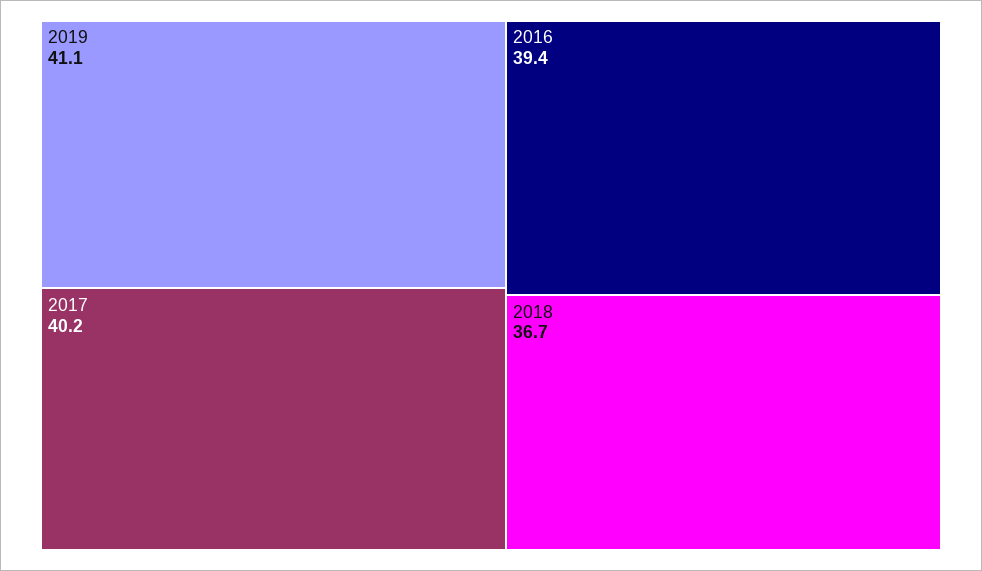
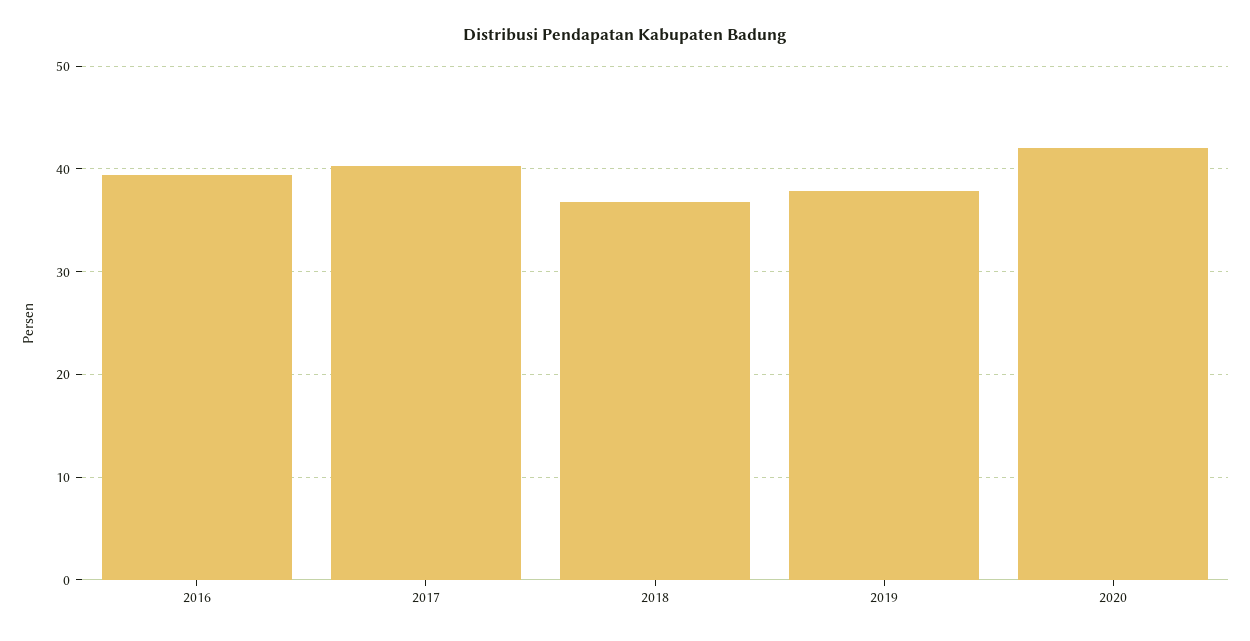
2019: 41.1 -> 38
2020: none -> 42

